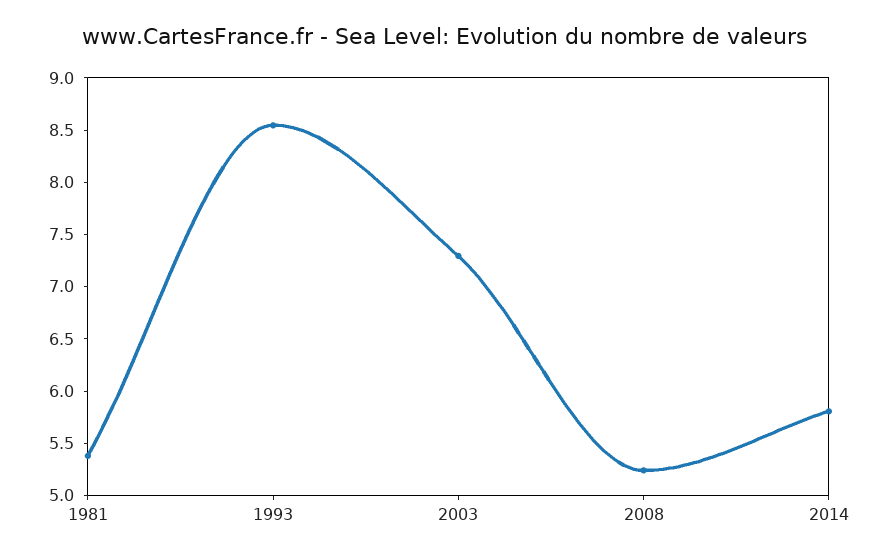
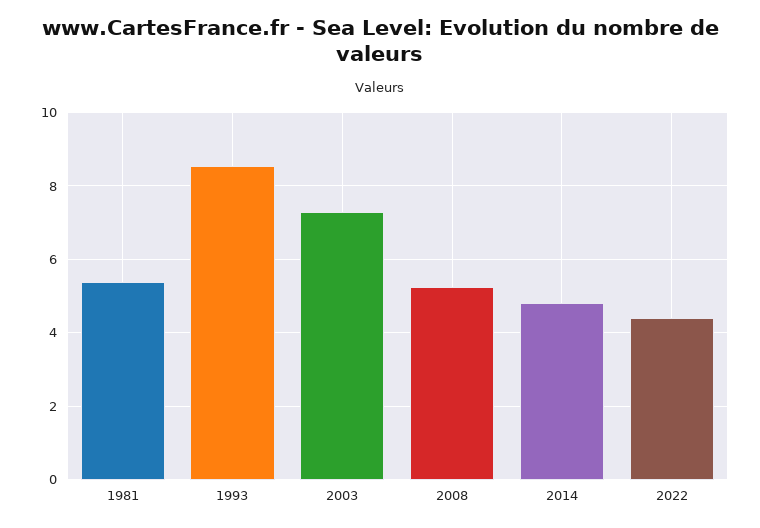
2014: 5.8 -> 4.8
2022: none -> 4.4

